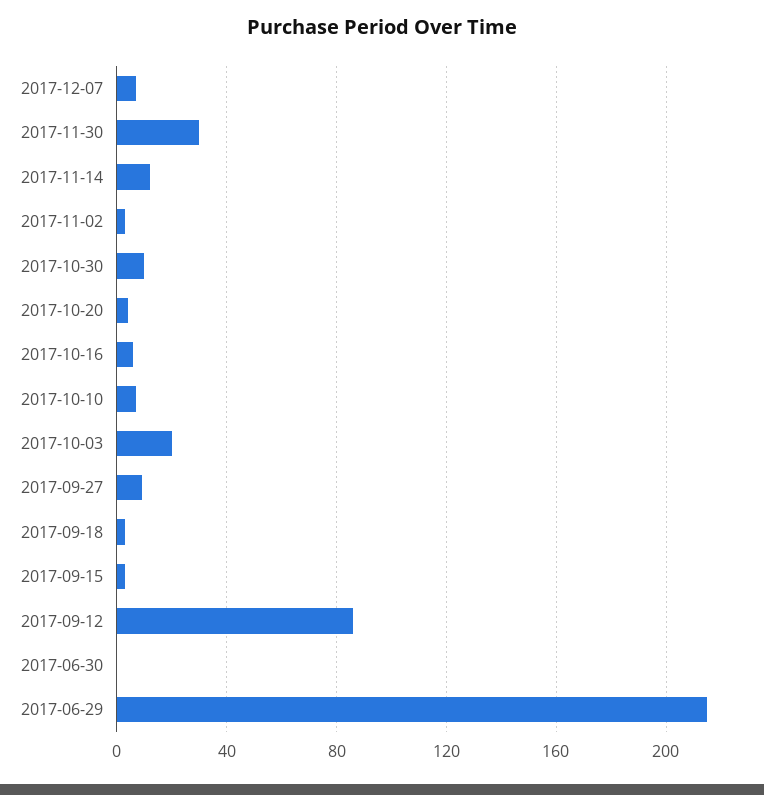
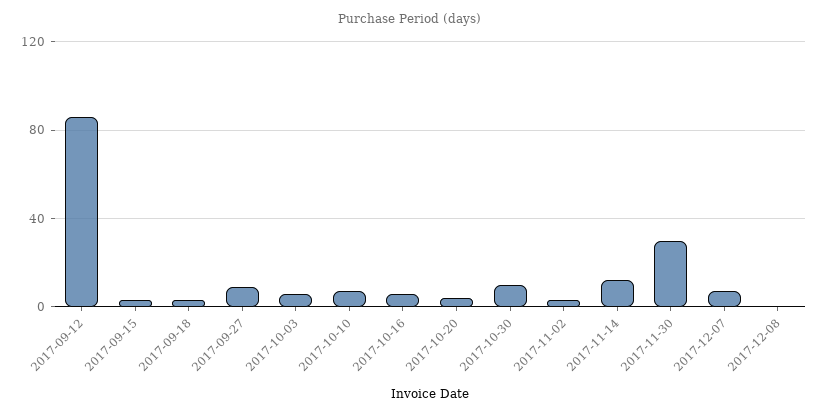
2017-10-03: 20 -> 5
2017-06-30: 0 -> none
2017-06-29: 215 -> none
2017-12-08: none -> 0

